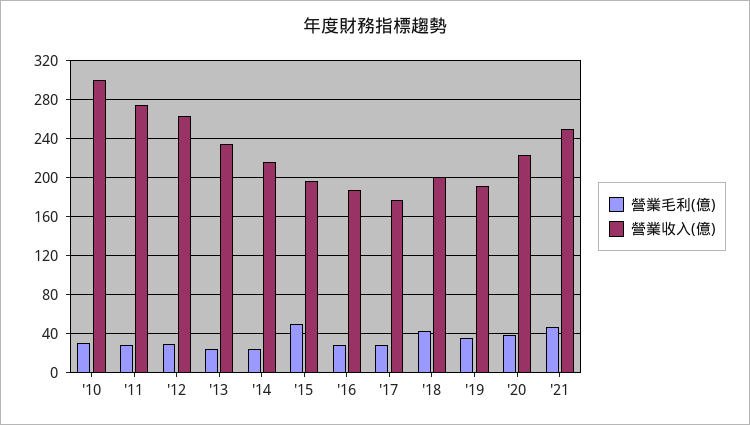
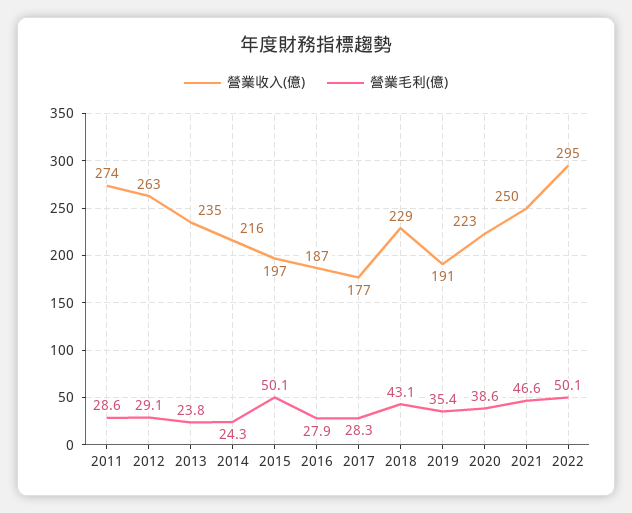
營業毛利(億), '10: 30 -> none
營業收入(億), '10: 300 -> none
營業收入(億), '18: 200 -> 229
營業收入(億), 2022: none -> 295
營業毛利(億), 2022: none -> 50.1

